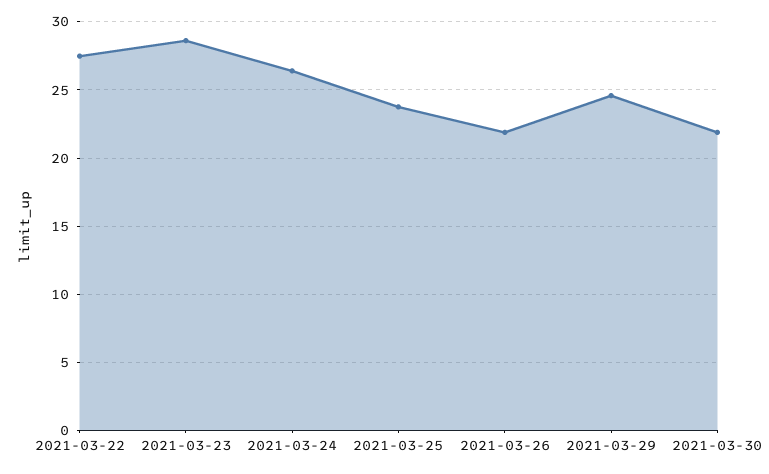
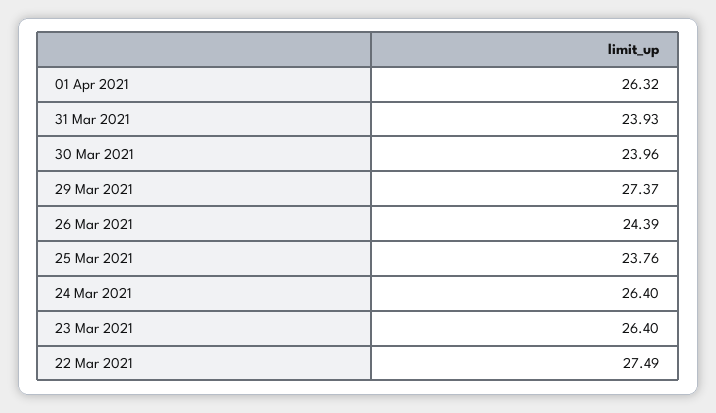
2021-03-23: 28.5 -> 26.4
2021-03-26: 22 -> 24.39
2021-03-29: 24.5 -> 27.37
2021-03-30: 22 -> 23.96
01 Apr 2021: none -> 26.32
31 Mar 2021: none -> 23.93

